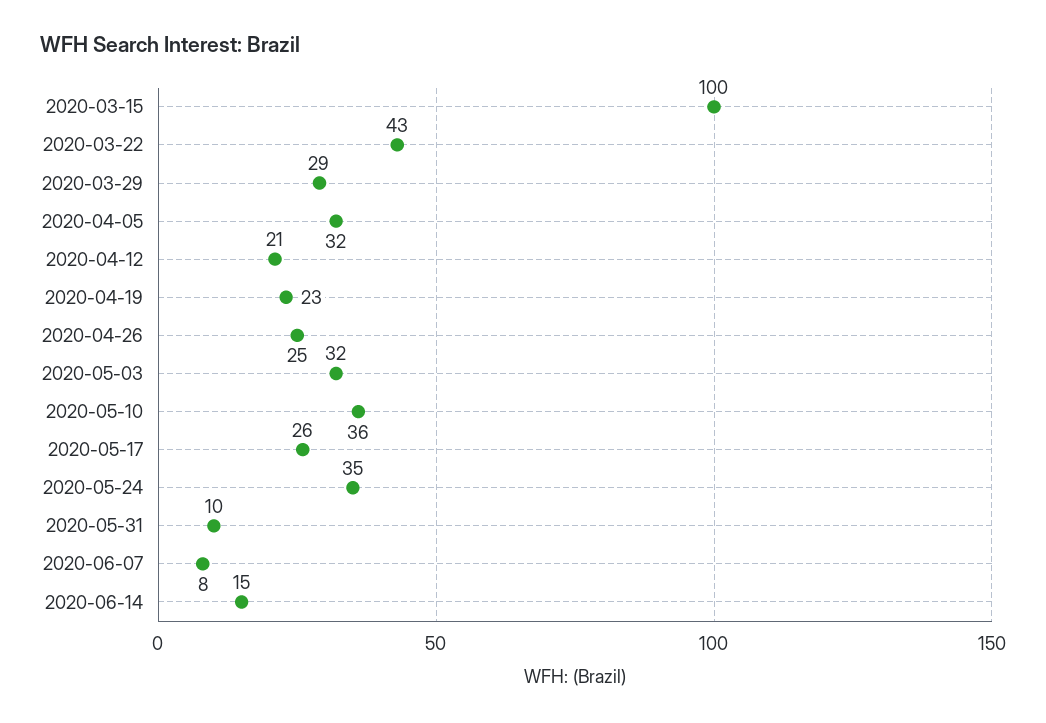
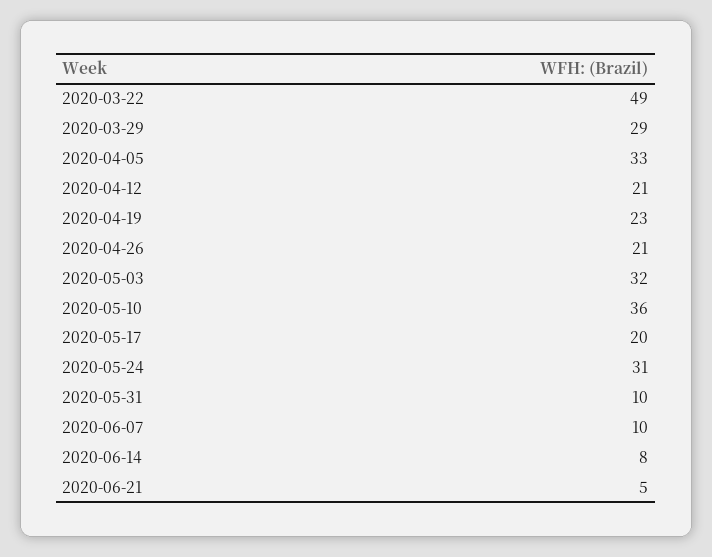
2020-03-15: 100 -> none
2020-03-22: 43 -> 49
2020-04-05: 32 -> 33
2020-04-26: 25 -> 21
2020-05-17: 26 -> 20
2020-05-24: 35 -> 31
2020-06-07: 8 -> 10
2020-06-14: 15 -> 8
2020-06-21: none -> 5

